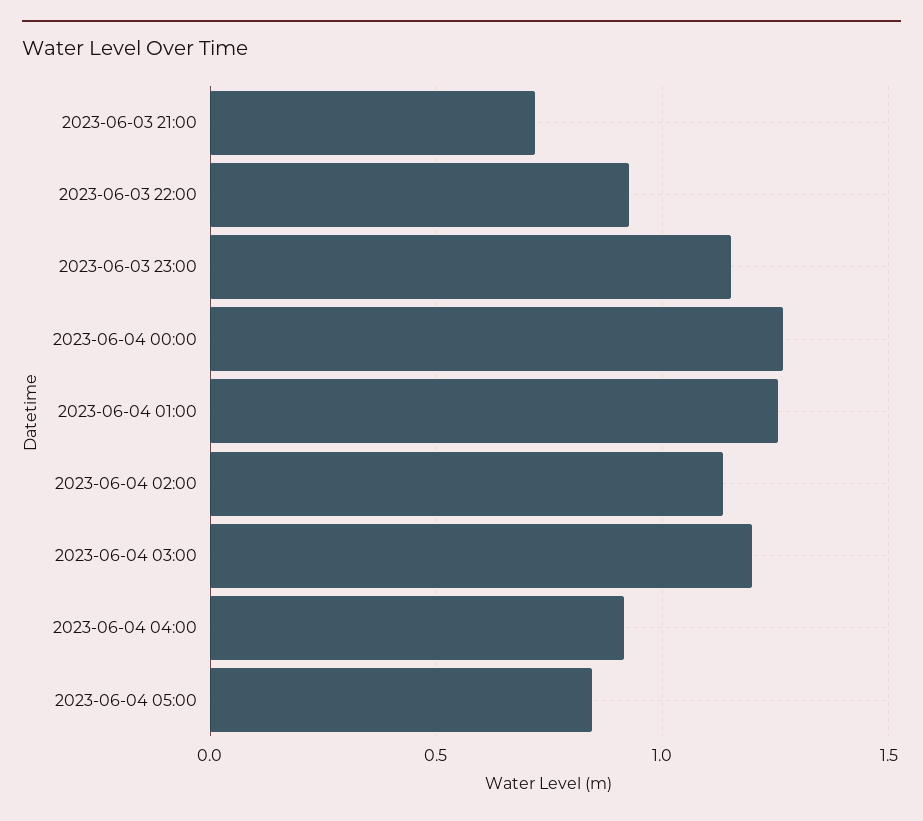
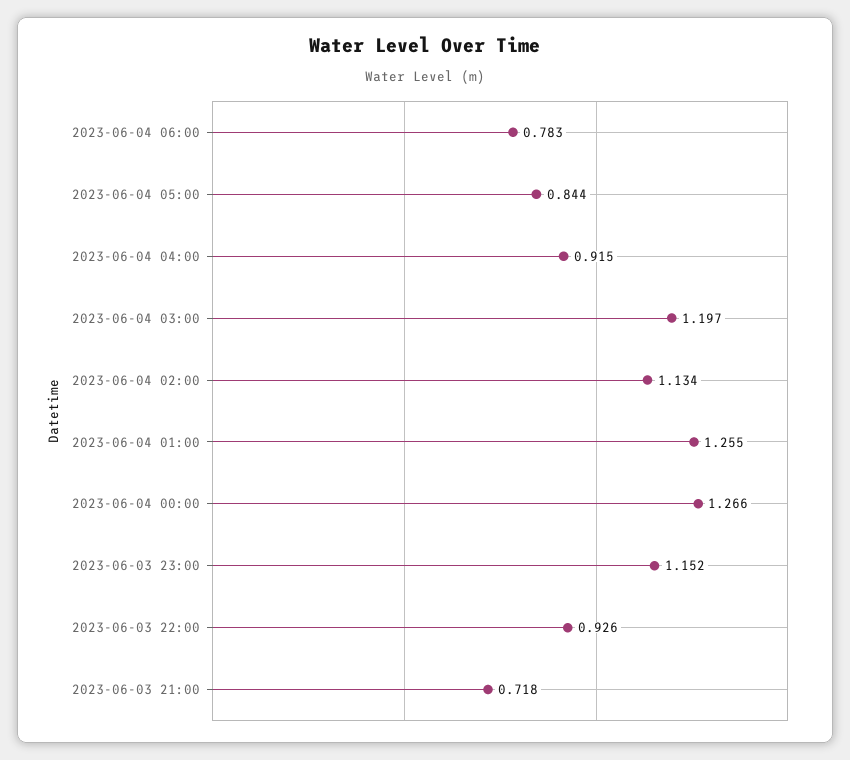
2023-06-04 06:00: none -> 0.783

